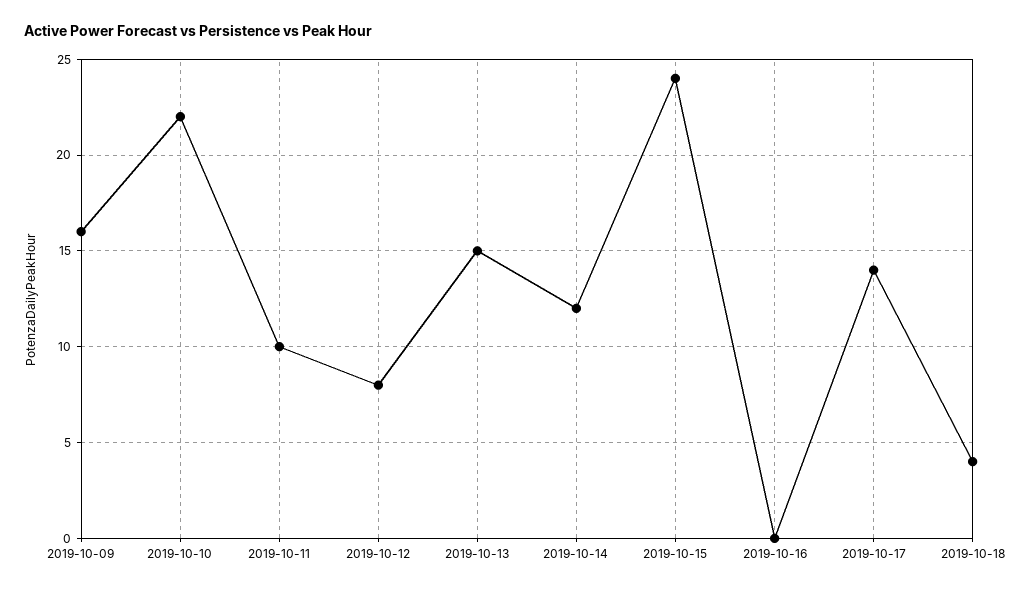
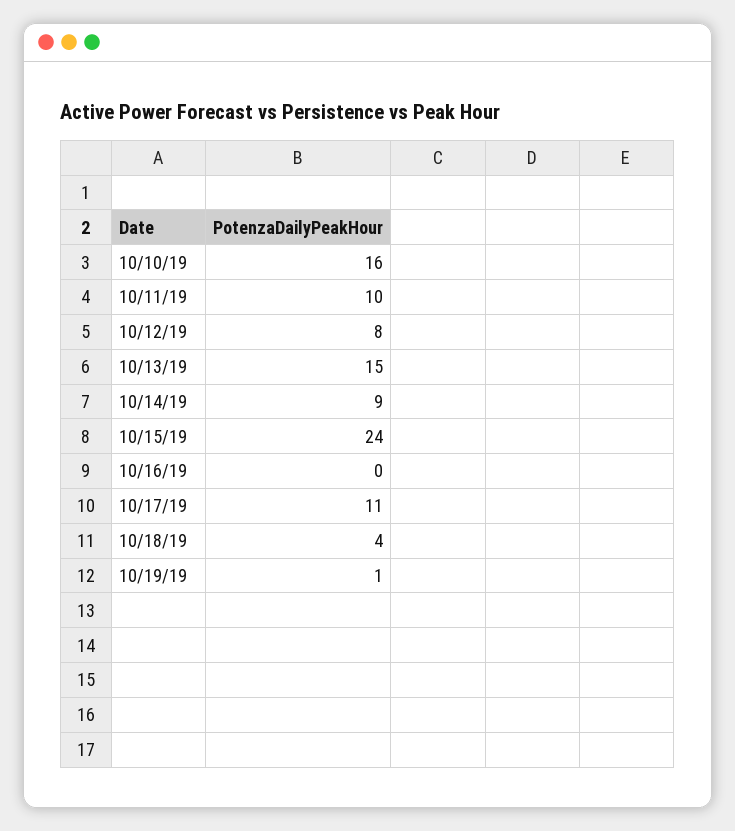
2019-10-09: 16 -> none
2019-10-10: 22 -> 16
2019-10-14: 12 -> 9
2019-10-17: 14 -> 11
10/19/19: none -> 1

